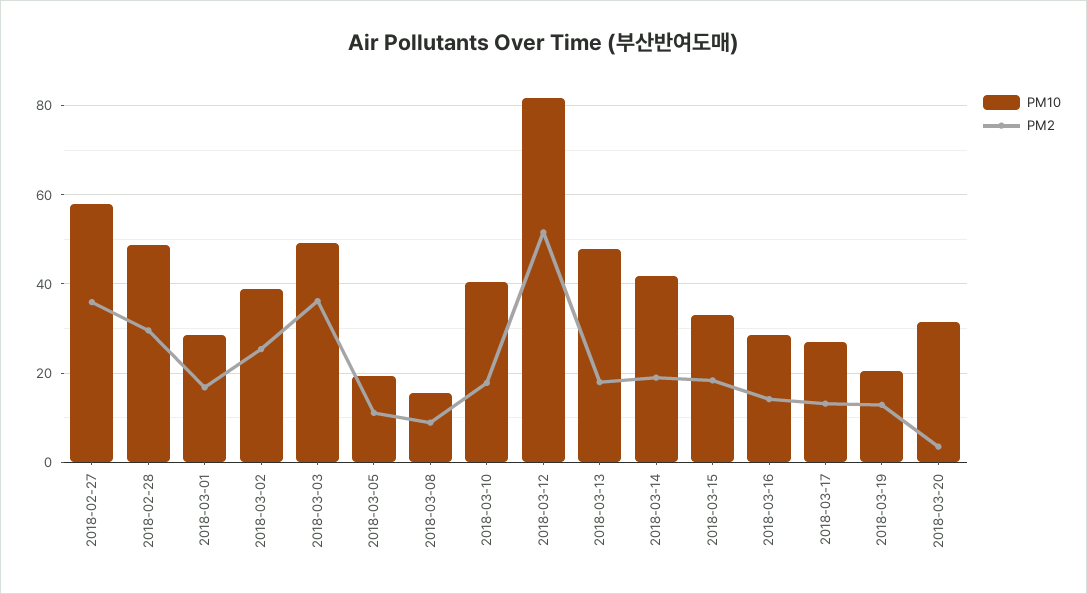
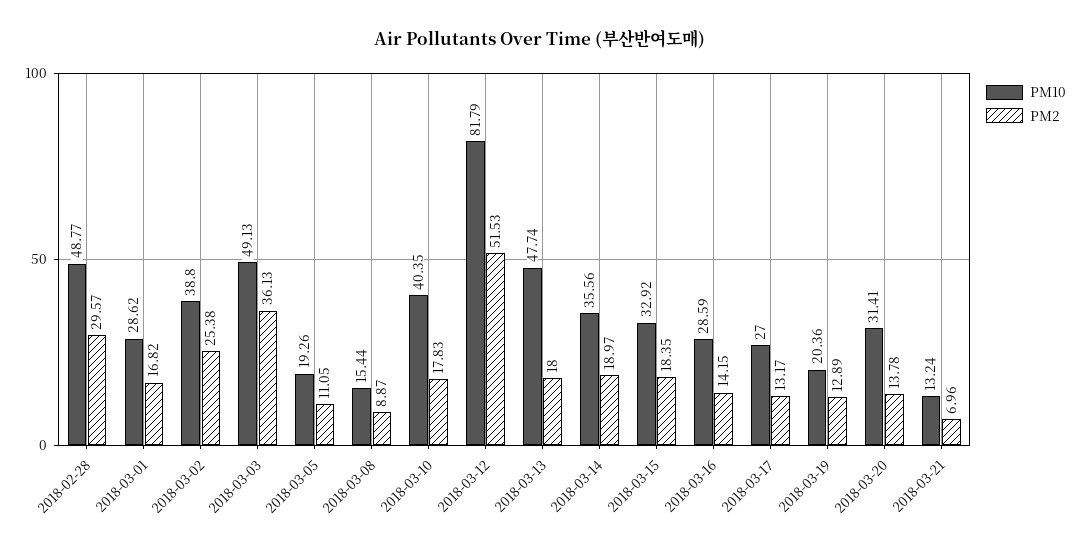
PM10, 2018-02-27: 58 -> none
PM2, 2018-02-27: 36 -> none
PM10, 2018-03-14: 42 -> 35.56
PM2, 2018-03-20: 4 -> 13.78
PM10, 2018-03-21: none -> 13.24
PM2, 2018-03-21: none -> 6.96

